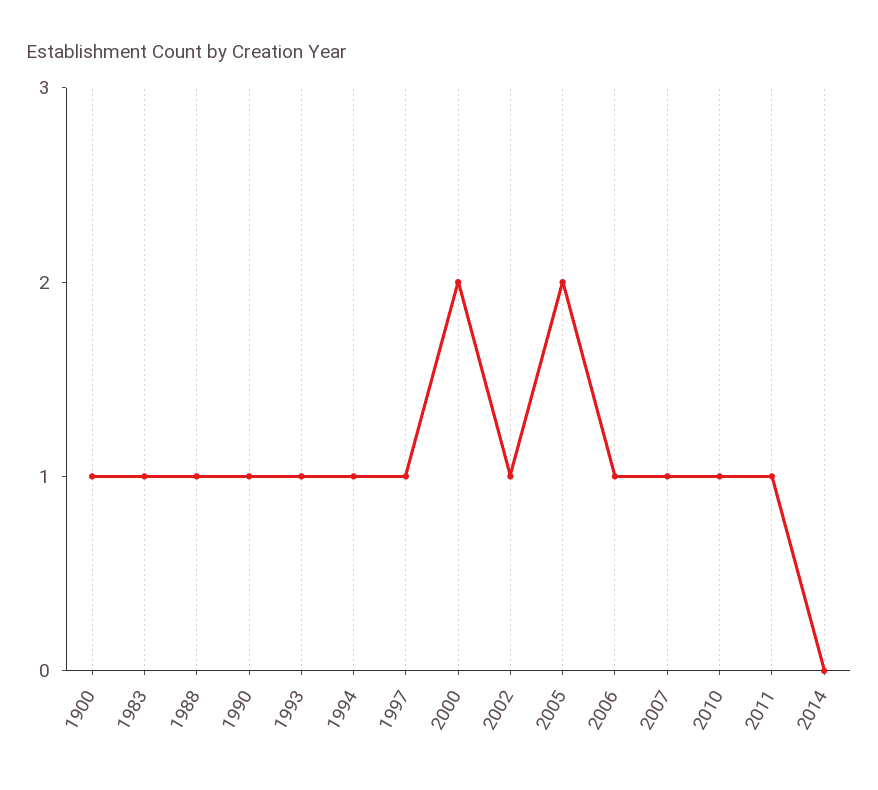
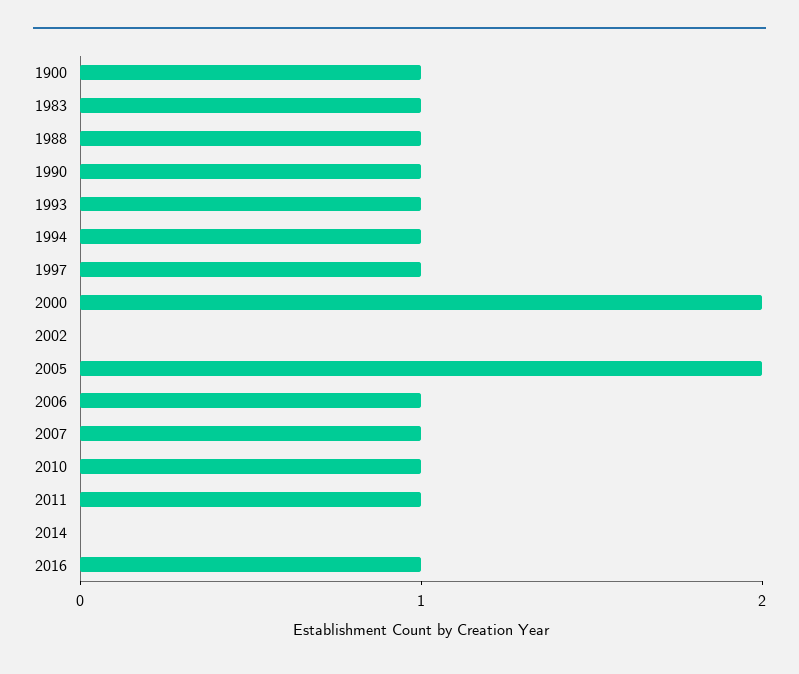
2002: 1 -> 0
2016: none -> 1

